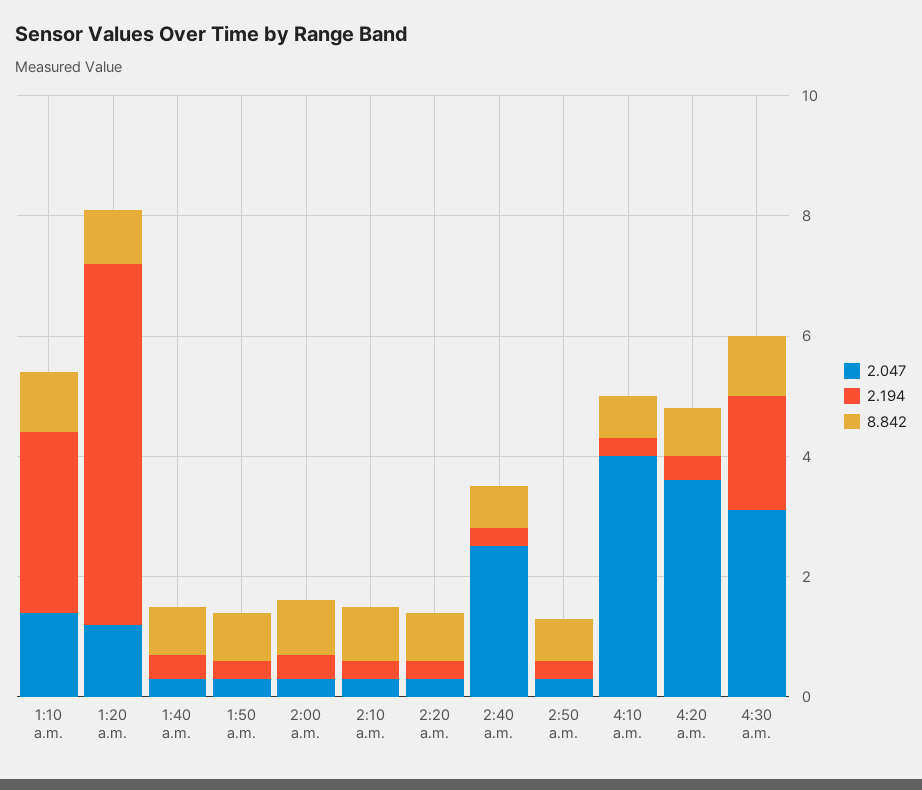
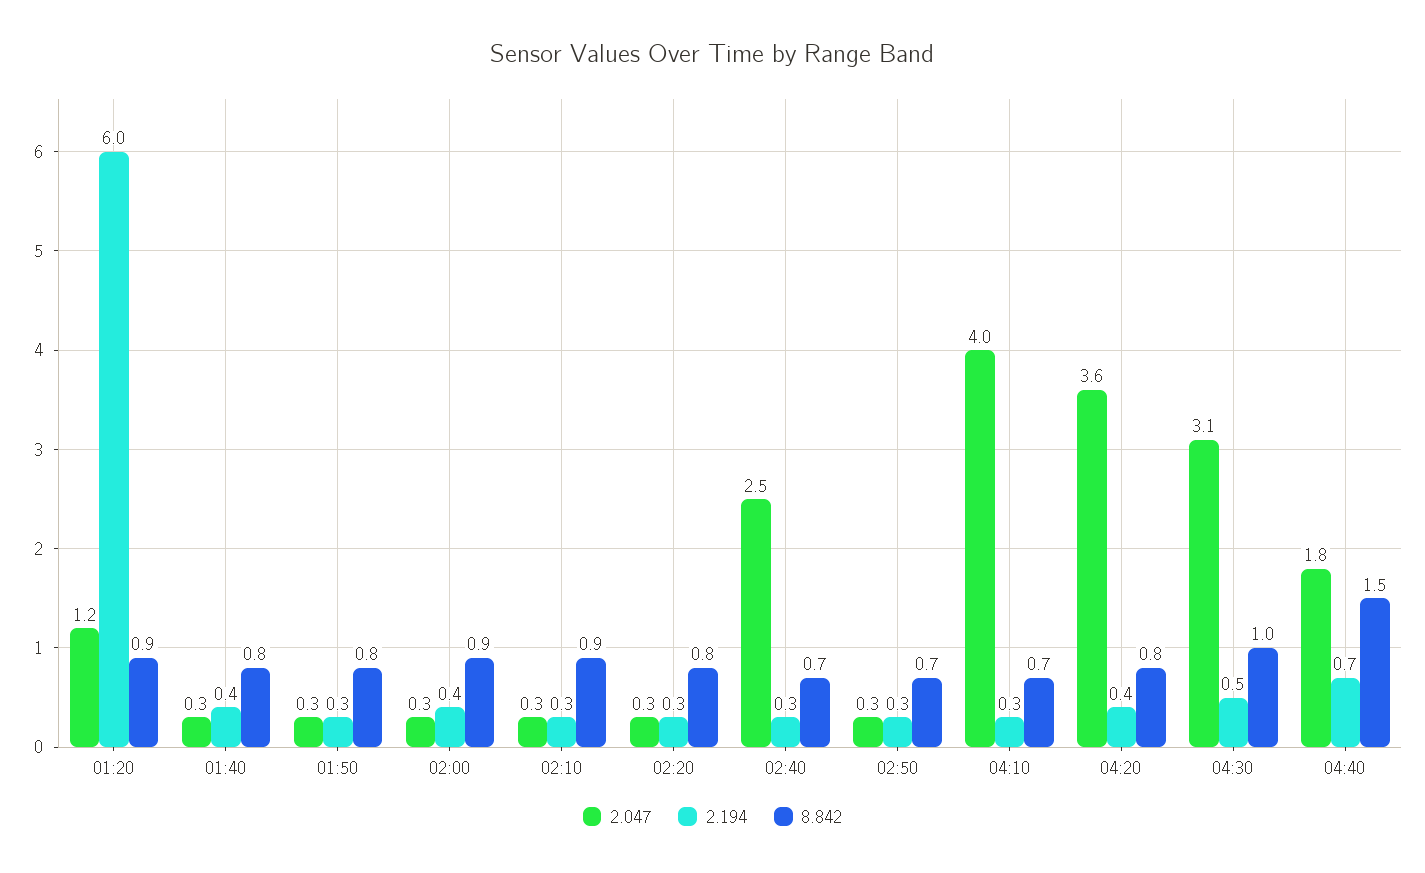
2.047, 1:10 a.m.: 1.5 -> none
2.194, 1:10 a.m.: 3 -> none
8.842, 1:10 a.m.: 1 -> none
2.194, 4:30 a.m.: 2 -> 0.5
2.047, 04:40: none -> 1.8
2.194, 04:40: none -> 0.7
8.842, 04:40: none -> 1.5

